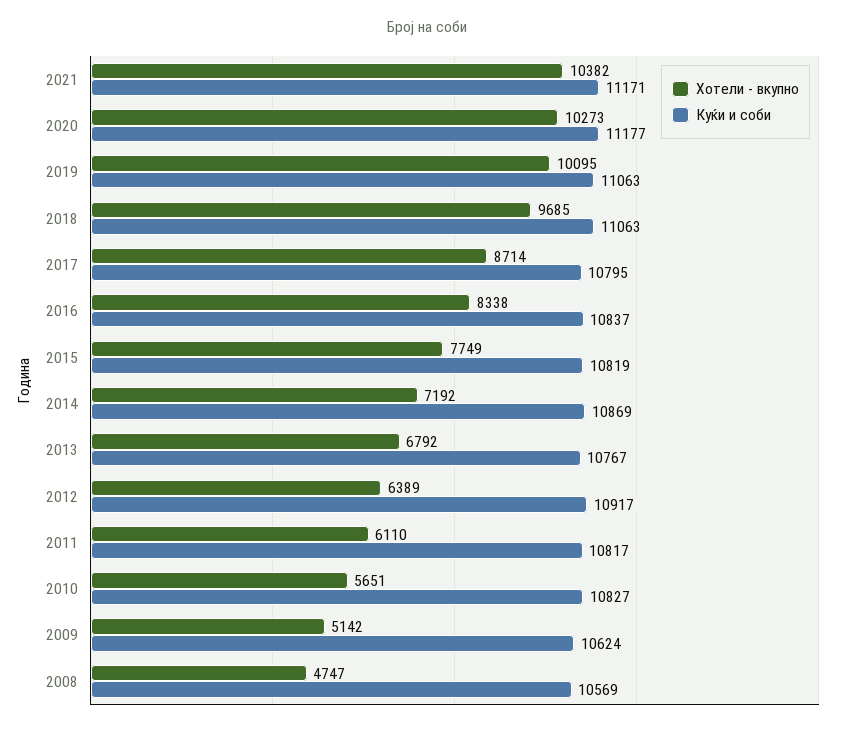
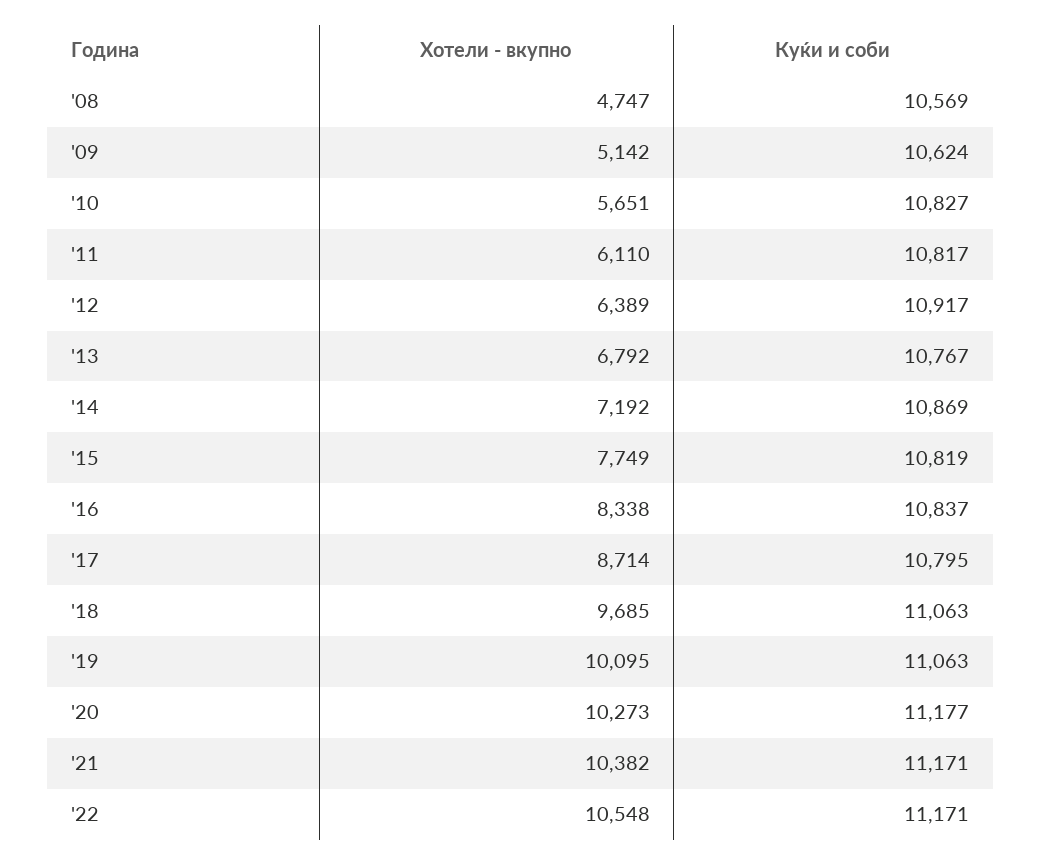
Хотели - вкупно, '22: none -> 10548
Куќи и соби, '22: none -> 11171

